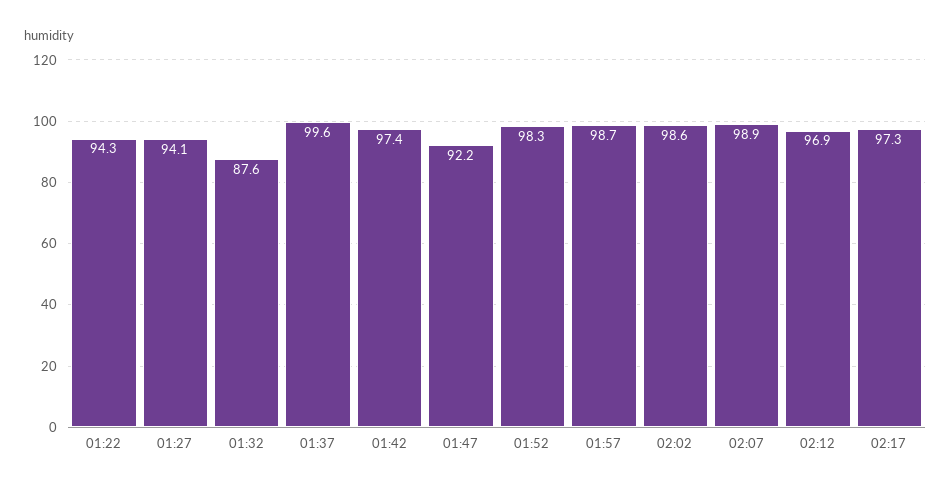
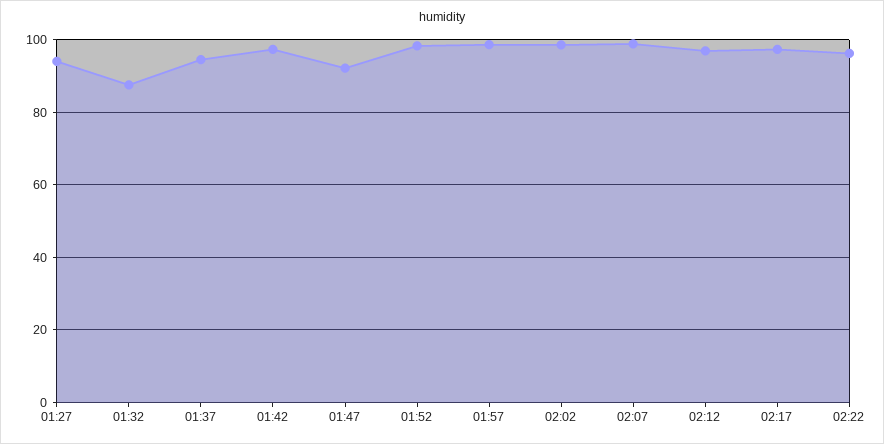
01:22: 94.3 -> none
01:37: 99.6 -> 94
02:22: none -> 96

